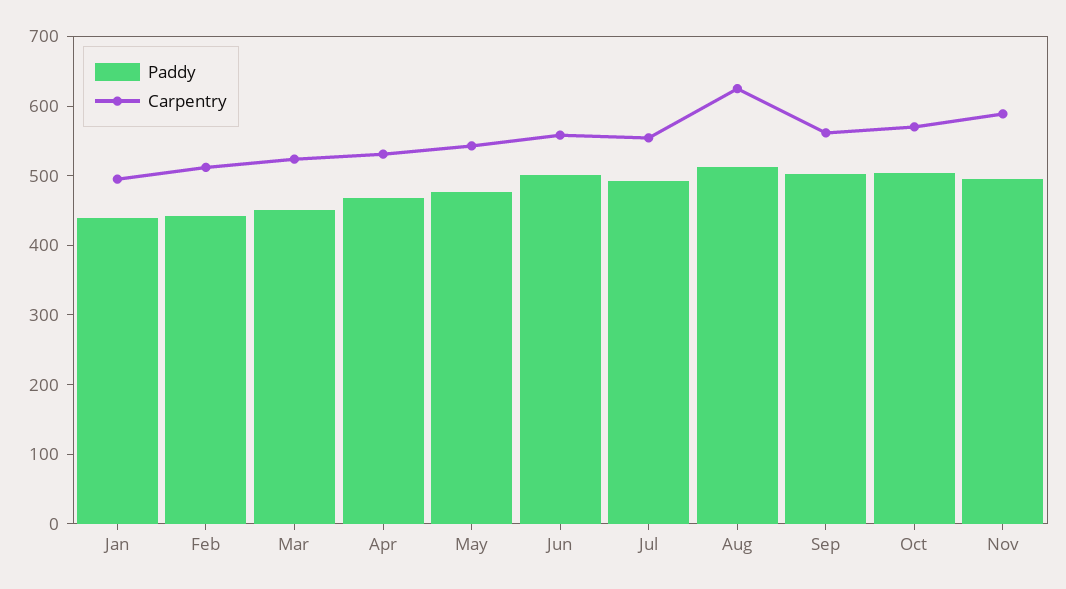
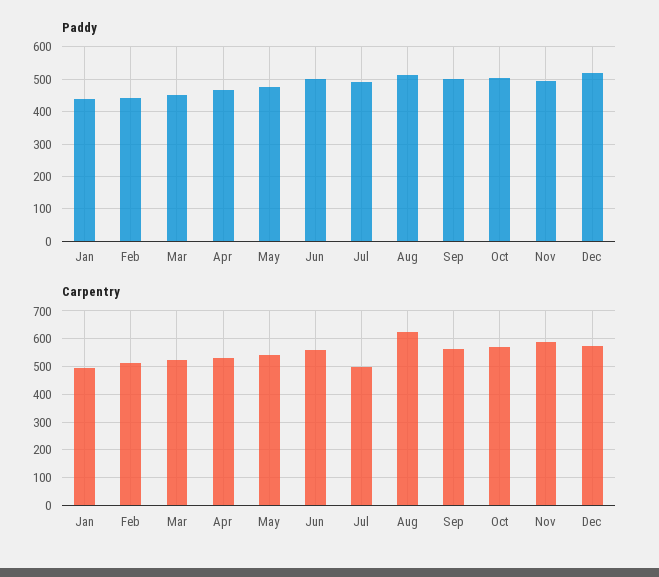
Carpentry, Jul: 560 -> 500
Paddy, Dec: none -> 520
Carpentry, Dec: none -> 575

